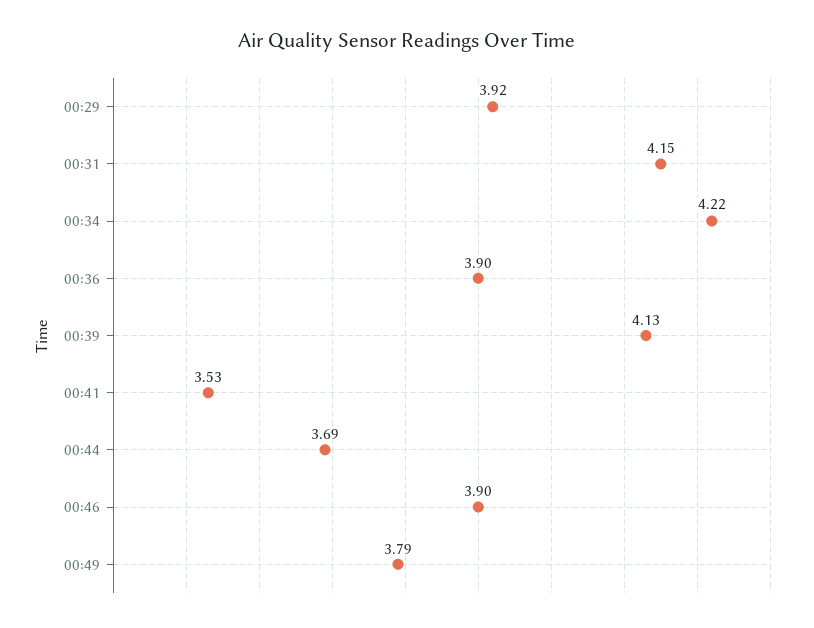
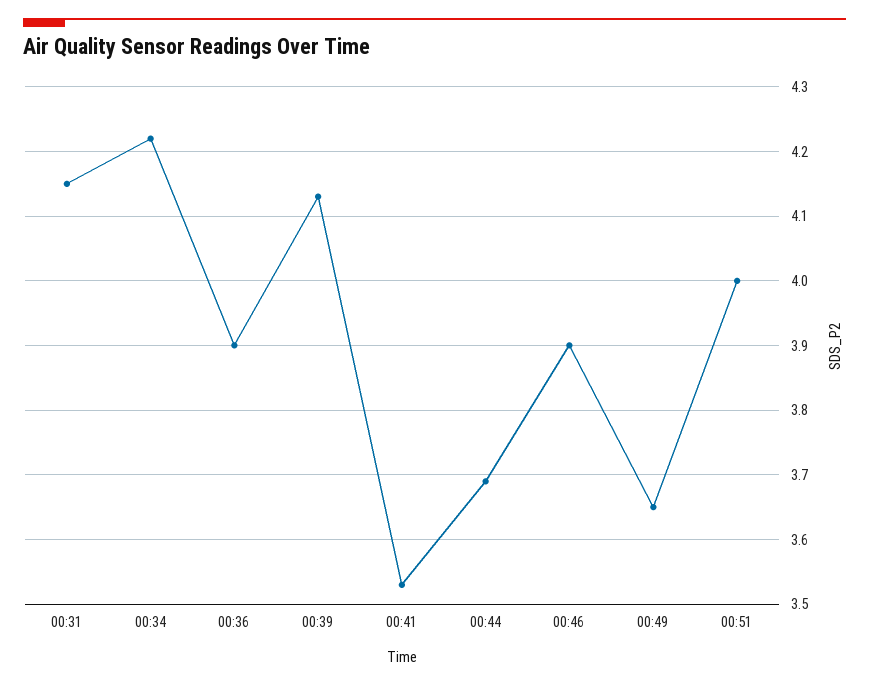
00:29: 3.92 -> none
00:49: 3.79 -> 3.65
00:51: none -> 4

